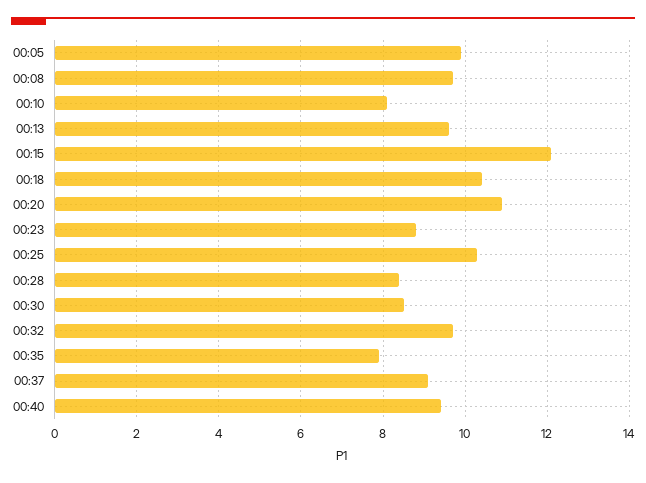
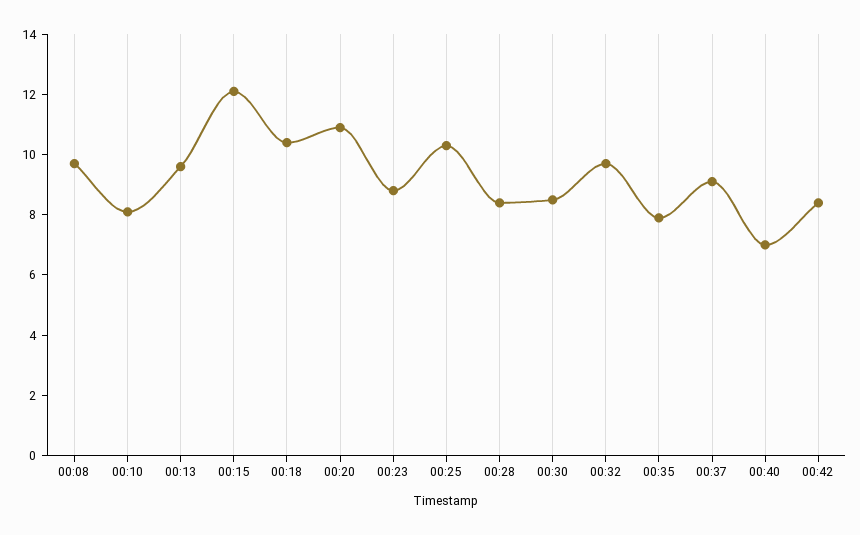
00:05: 10 -> none
00:40: 9.5 -> 7
00:42: none -> 8.5

